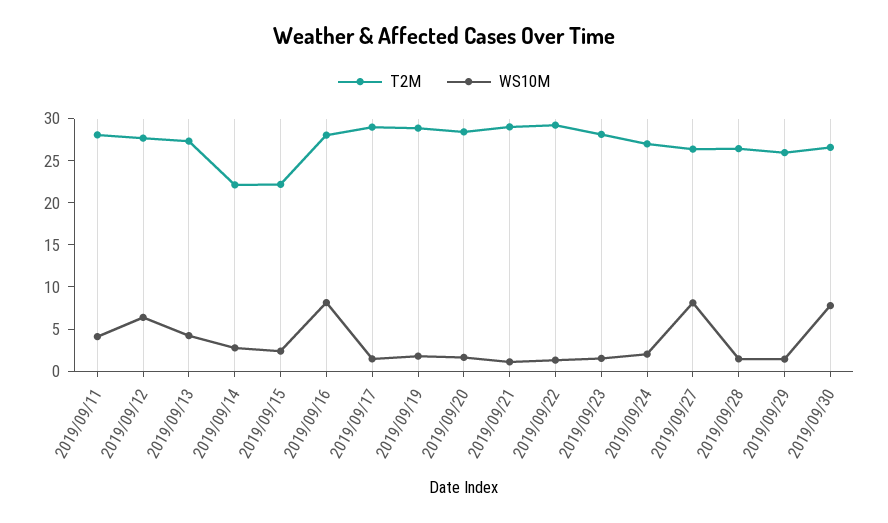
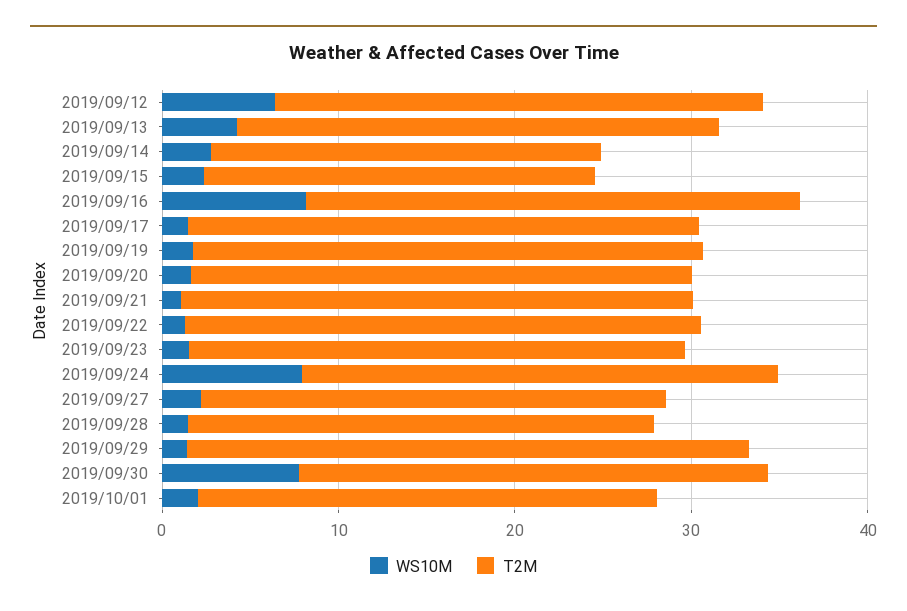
T2M, 2019/09/11: 28 -> none
WS10M, 2019/09/11: 4 -> none
WS10M, 2019/09/24: 2 -> 8
WS10M, 2019/09/27: 8 -> 2
T2M, 2019/09/29: 26 -> 32
WS10M, 2019/10/01: none -> 2
T2M, 2019/10/01: none -> 26

